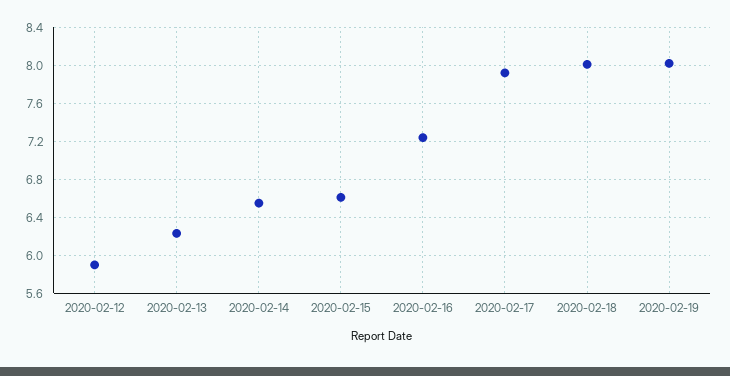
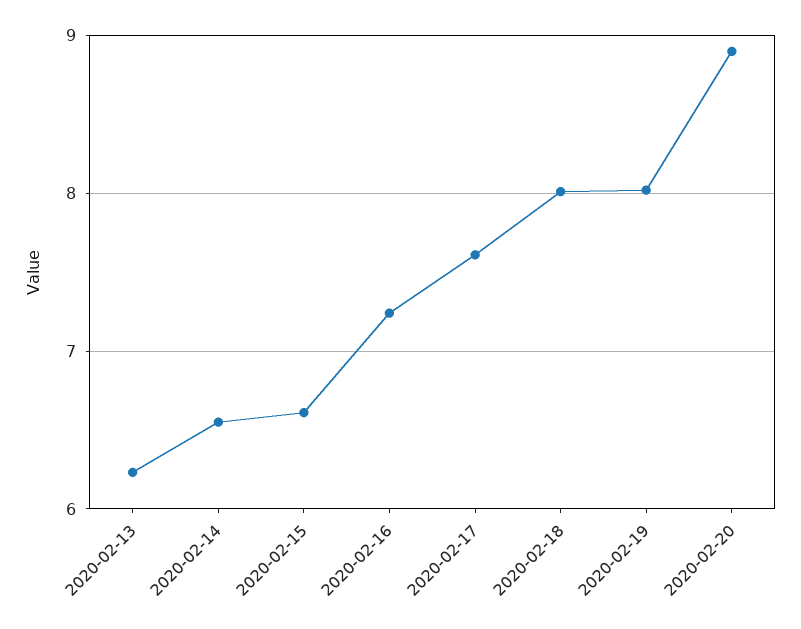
2020-02-12: 5.9 -> none
2020-02-17: 7.9 -> 7.6
2020-02-20: none -> 8.9

